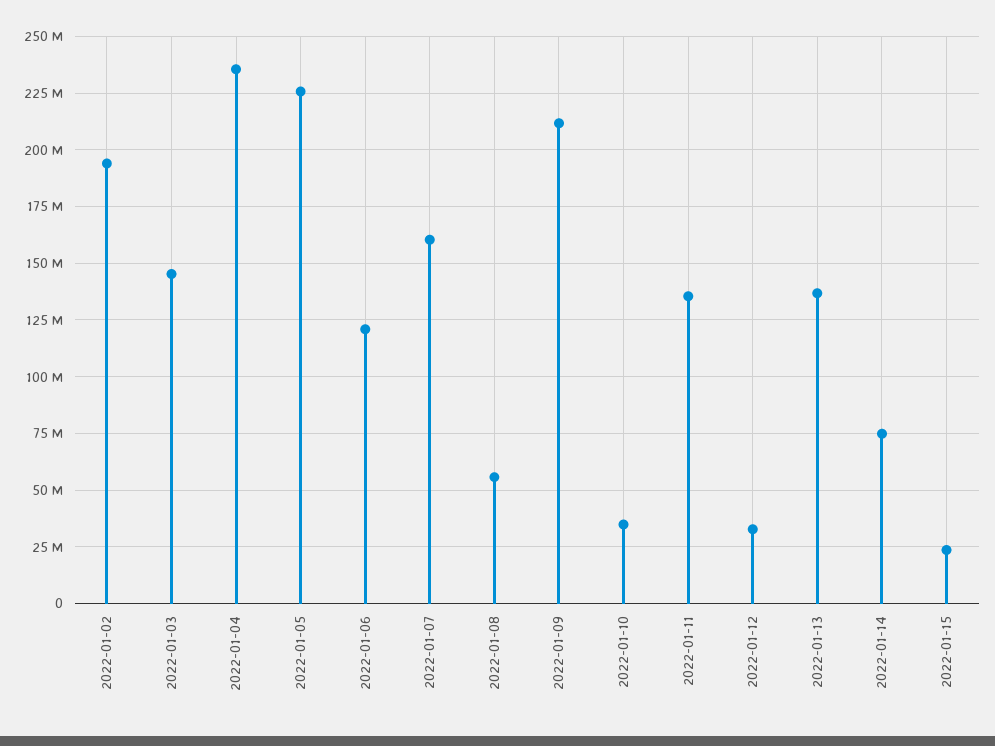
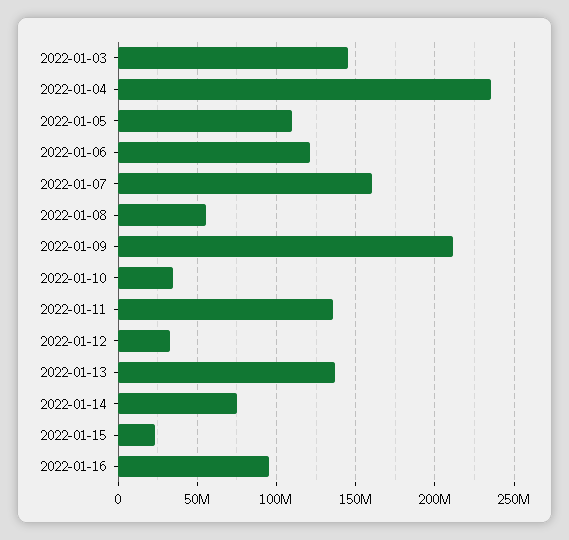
2022-01-02: 195000000 -> none
2022-01-05: 225000000 -> 110000000
2022-01-16: none -> 95000000

